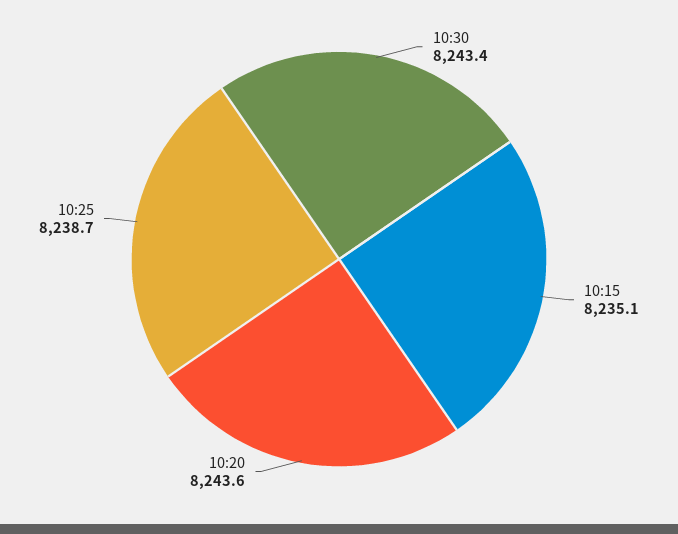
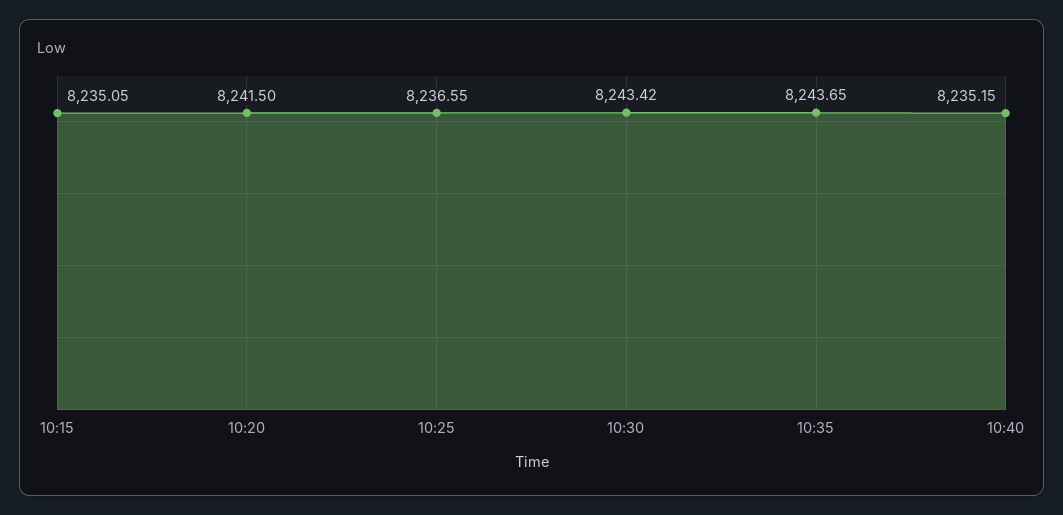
10:20: 8243.6 -> 8241.5
10:25: 8238.7 -> 8236.55
10:35: none -> 8243.65
10:40: none -> 8235.15

